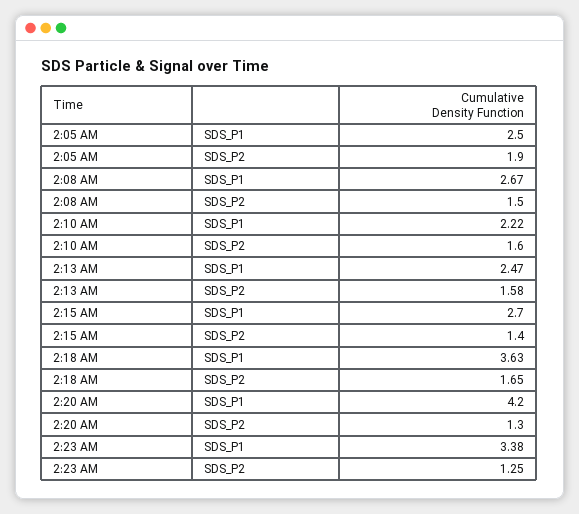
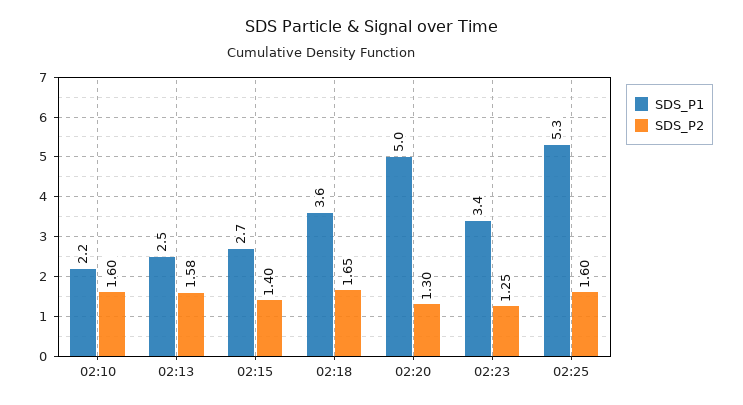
SDS_P1, 2:05 AM: 2.5 -> none
SDS_P2, 2:05 AM: 1.9 -> none
SDS_P1, 2:08 AM: 2.67 -> none
SDS_P2, 2:08 AM: 1.5 -> none
SDS_P1, 2:20 AM: 4.2 -> 5
SDS_P1, 02:25: none -> 5.3
SDS_P2, 02:25: none -> 1.6

